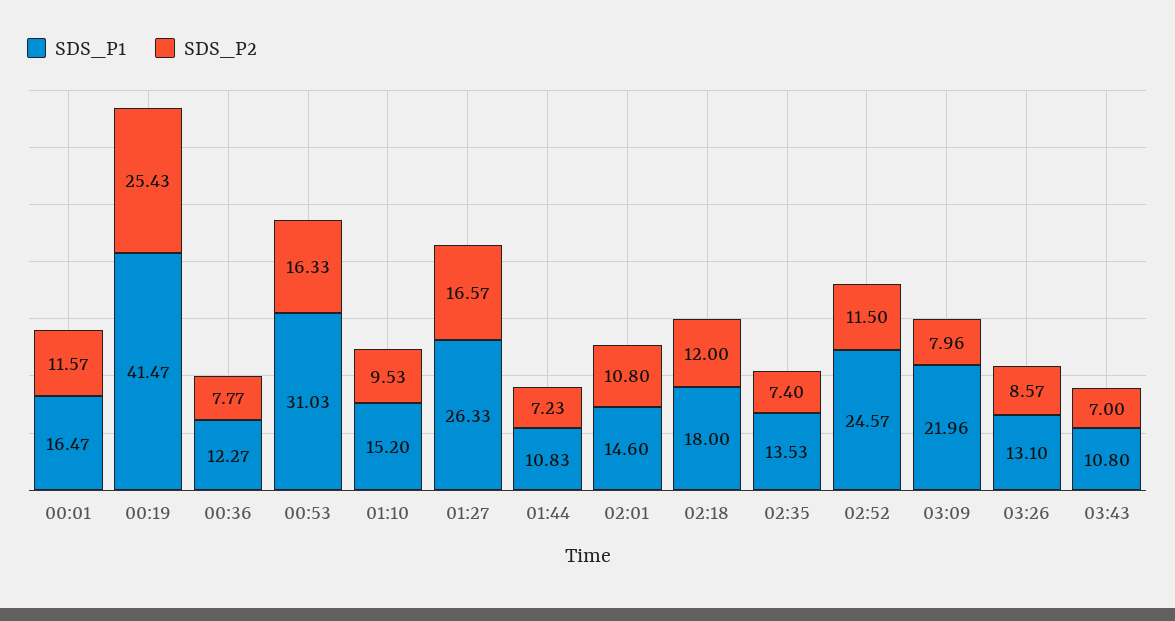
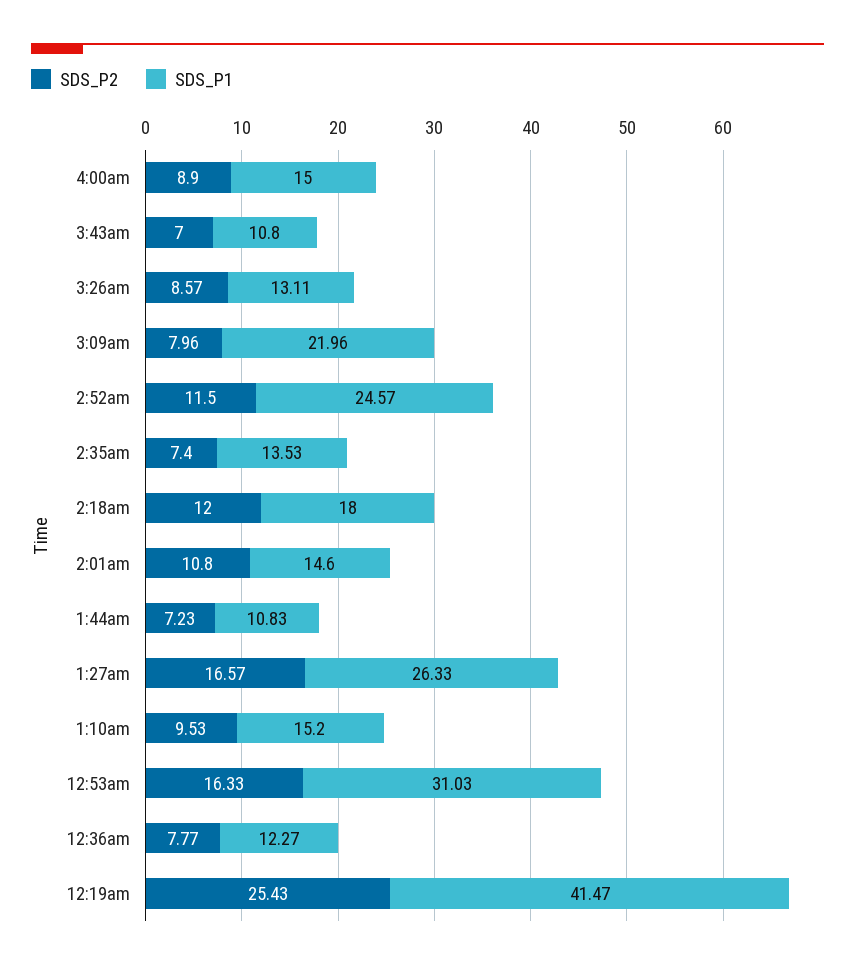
SDS_P1, 00:01: 16.47 -> none
SDS_P2, 00:01: 11.57 -> none
SDS_P1, 03:26: 13.1 -> 13.11
SDS_P2, 4:00am: none -> 8.9
SDS_P1, 4:00am: none -> 15

